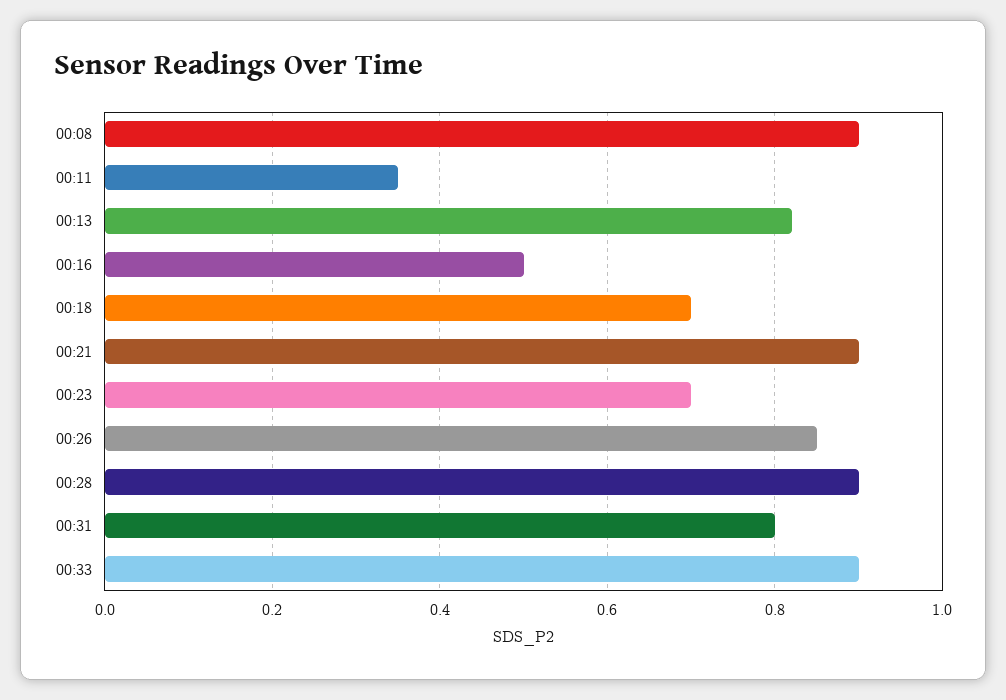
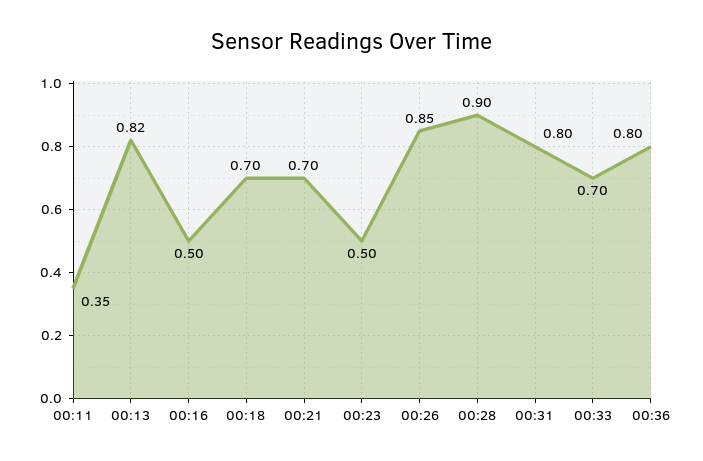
00:08: 0.9 -> none
00:21: 0.9 -> 0.7
00:23: 0.7 -> 0.5
00:33: 0.9 -> 0.7
00:36: none -> 0.8

